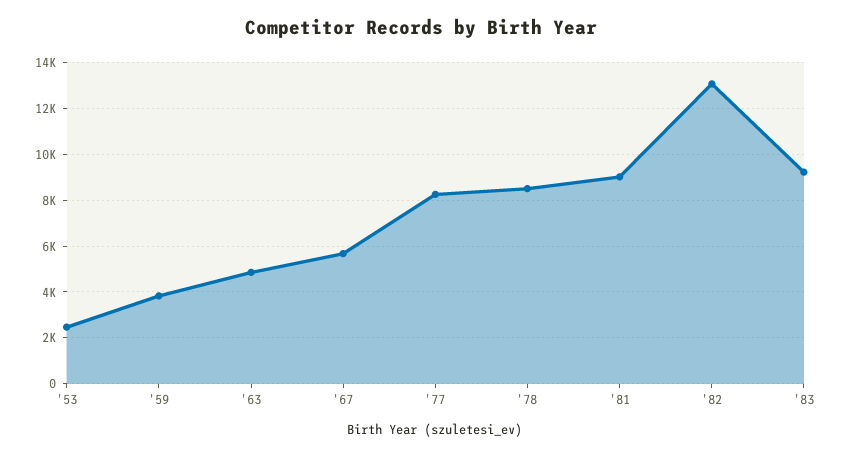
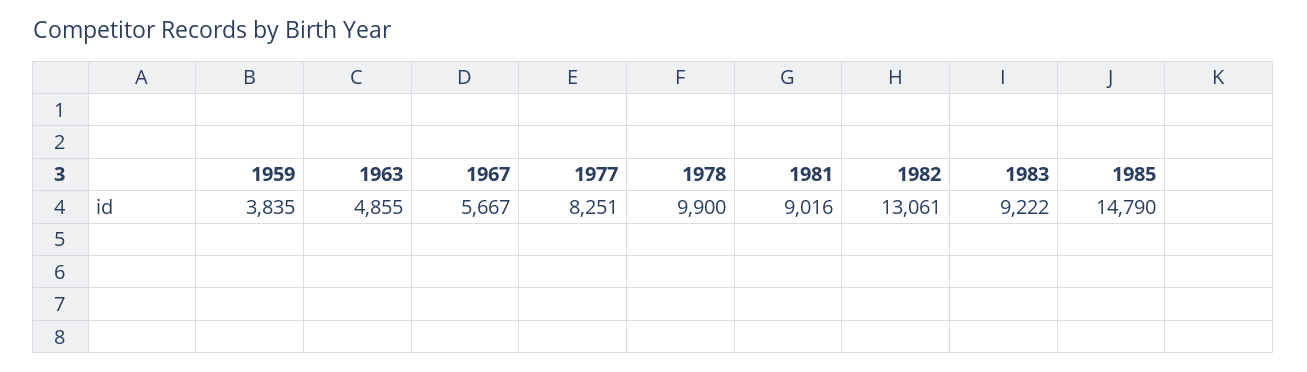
'53: 2500 -> none
'78: 8500 -> 9900
1985: none -> 14790

